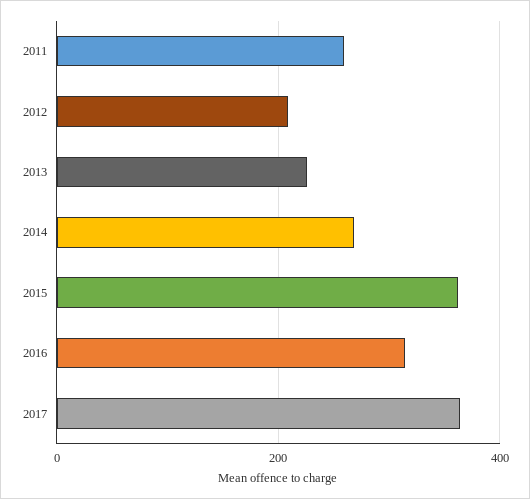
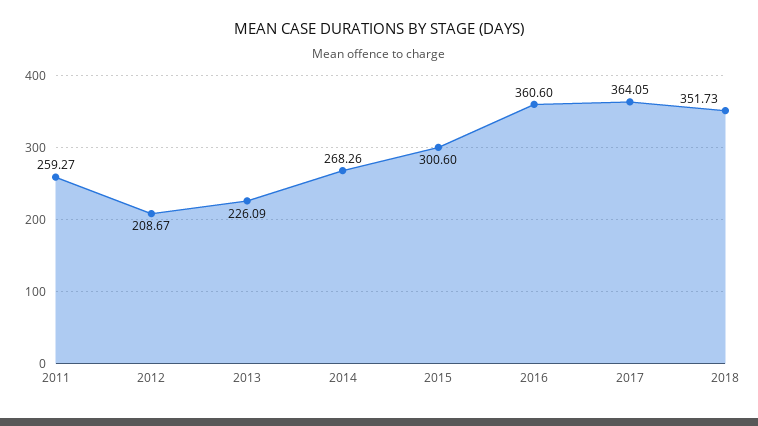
2015: 360 -> 300.6
2016: 320 -> 360.6
2018: none -> 351.73

